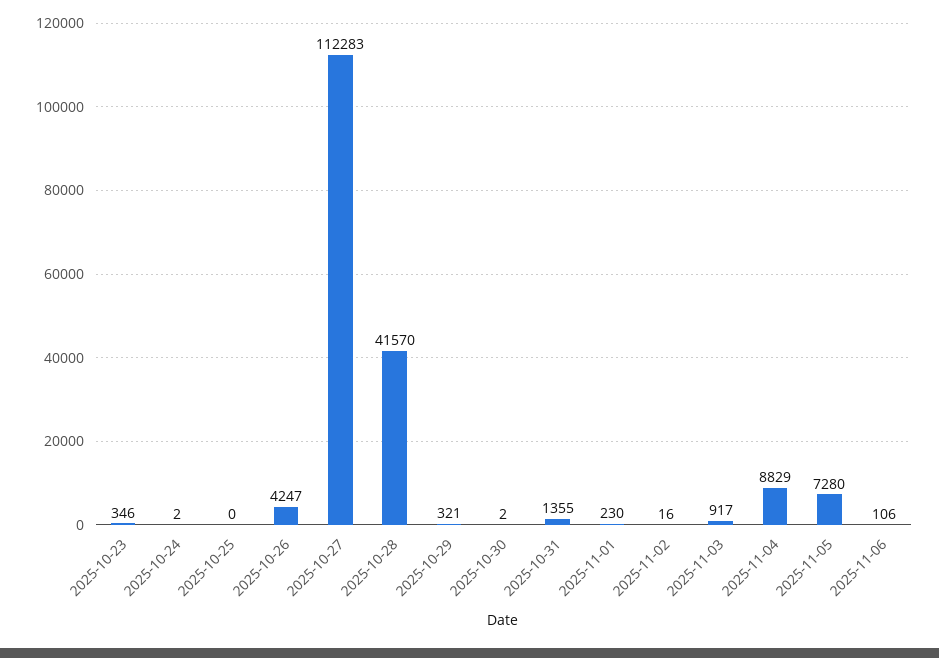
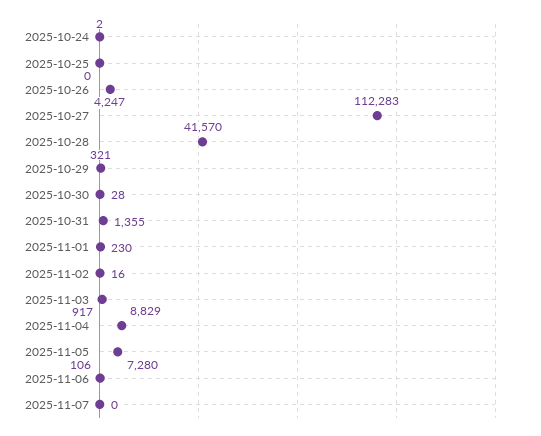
2025-10-23: 346 -> none
2025-10-30: 2 -> 28
2025-11-07: none -> 0

